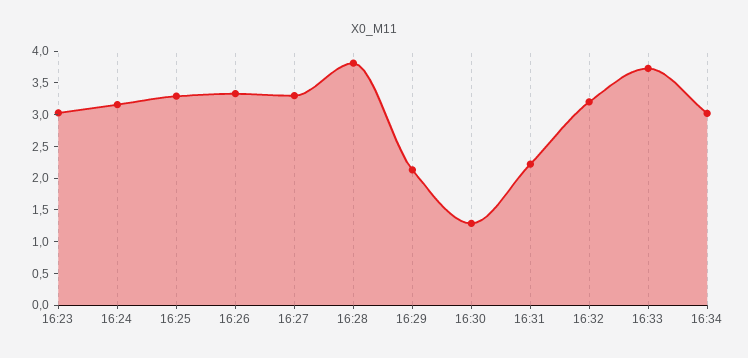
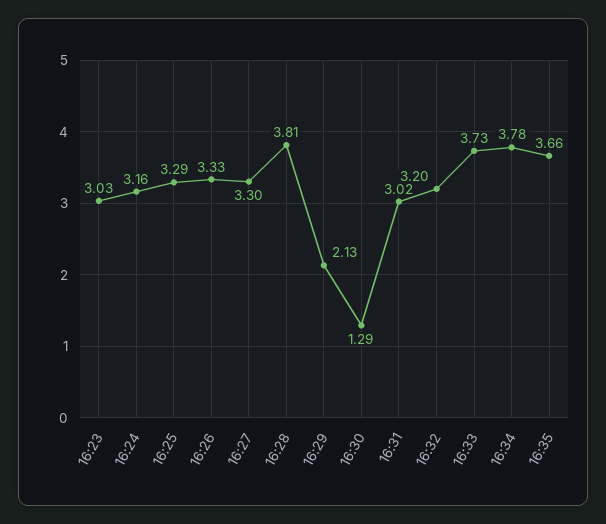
16:31: 2.25 -> 3.02
16:34: 3 -> 3.78
16:35: none -> 3.66

